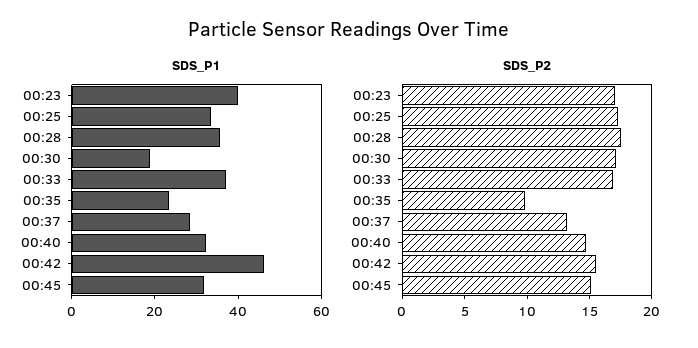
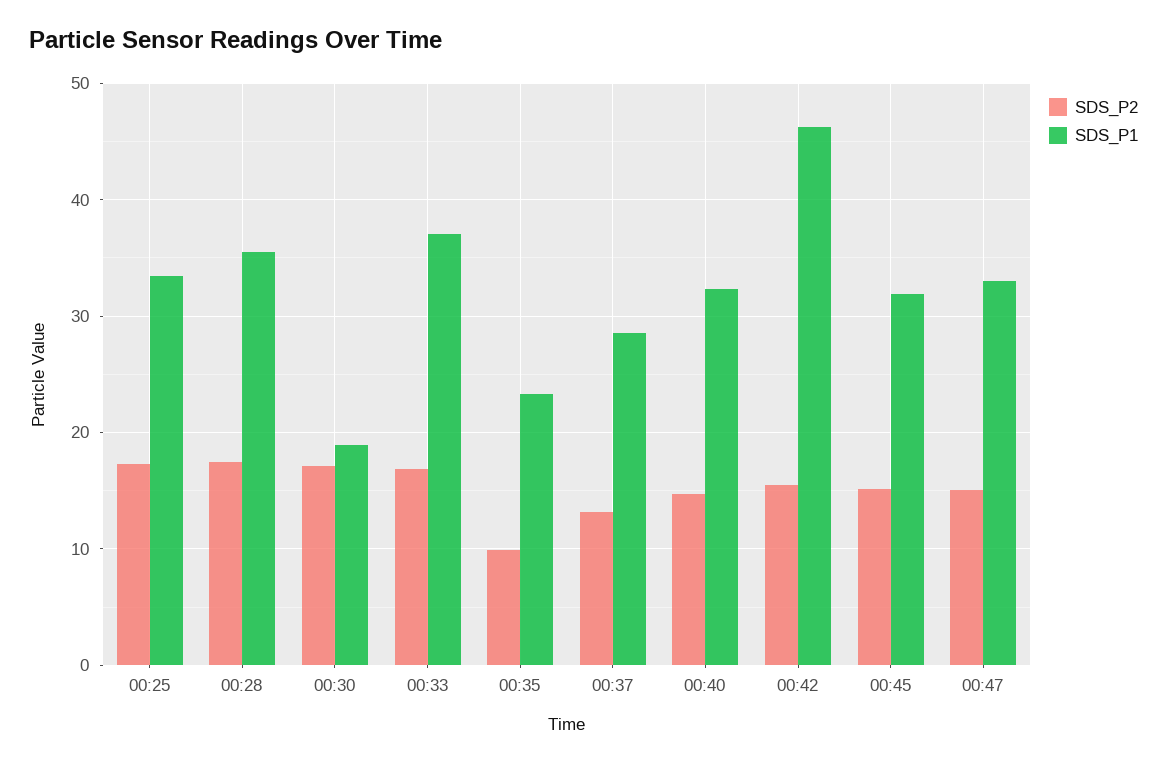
SDS_P1, 00:23: 40 -> none
SDS_P2, 00:23: 17 -> none
SDS_P2, 00:47: none -> 15
SDS_P1, 00:47: none -> 33

